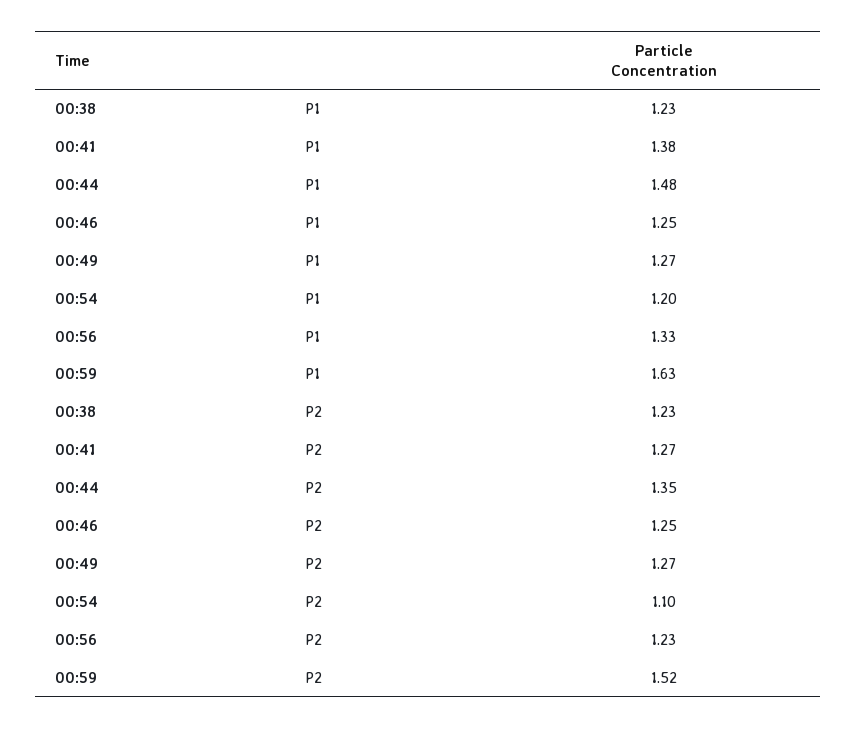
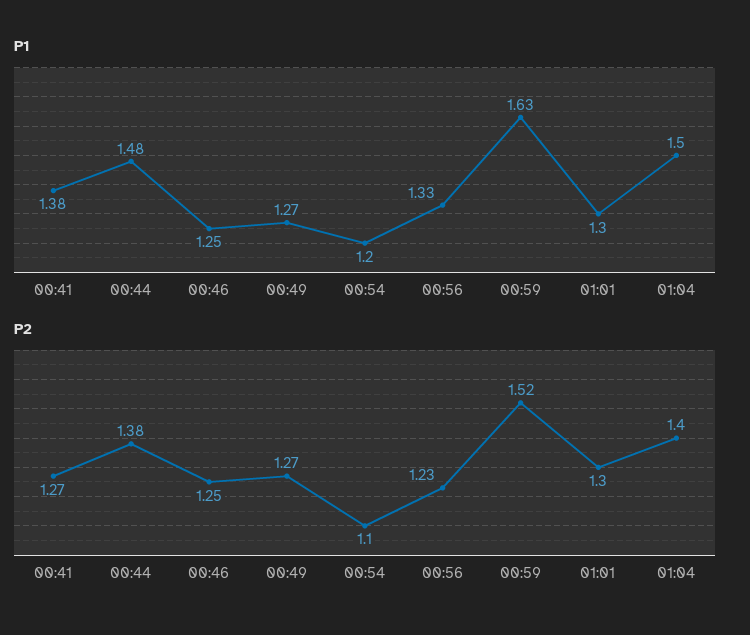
P1, 00:38: 1.23 -> none
P2, 00:38: 1.23 -> none
P2, 00:44: 1.35 -> 1.38
P1, 01:01: none -> 1.3
P1, 01:04: none -> 1.5
P2, 01:01: none -> 1.3
P2, 01:04: none -> 1.4

